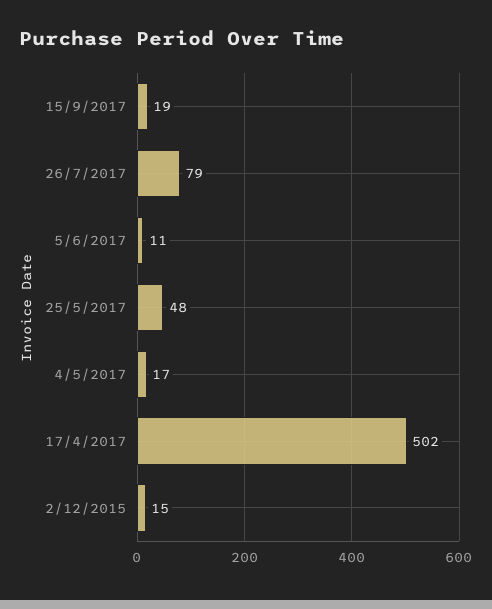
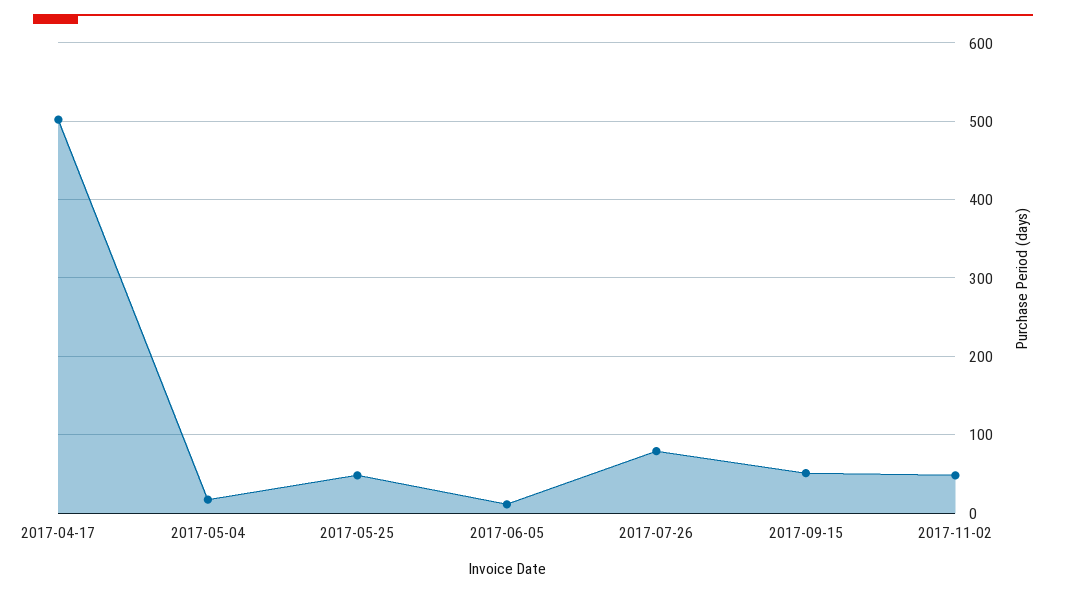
15/9/2017: 19 -> 50
2/12/2015: 15 -> none
2017-11-02: none -> 50

